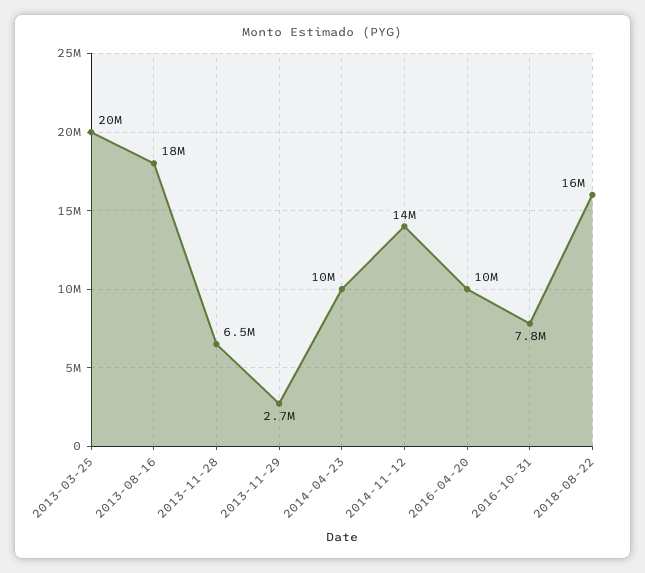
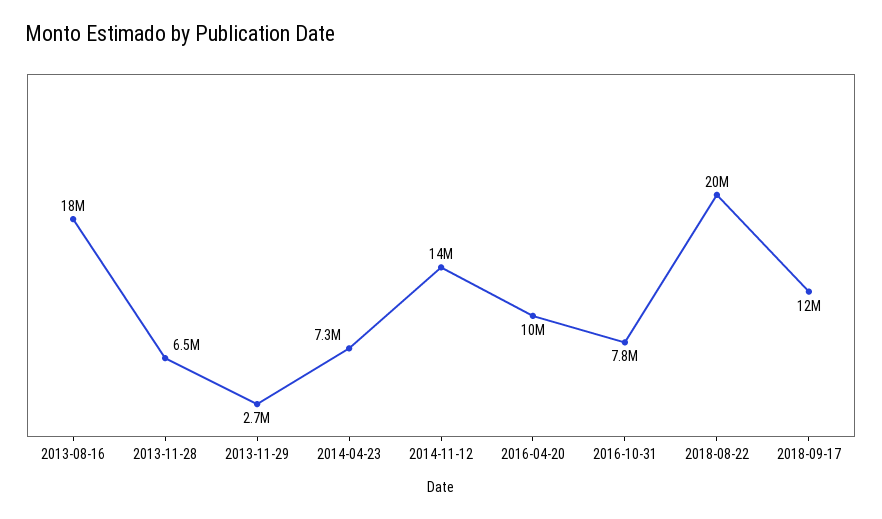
2013-03-25: 20000000 -> none
2014-04-23: 10000000 -> 7300000
2018-08-22: 16000000 -> 20000000
2018-09-17: none -> 12000000

